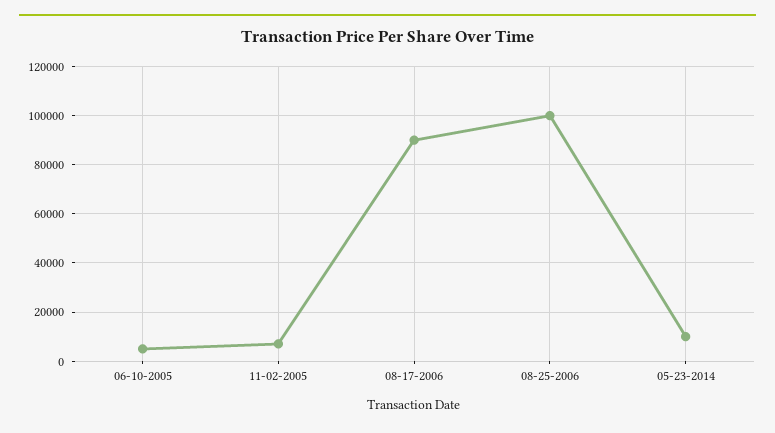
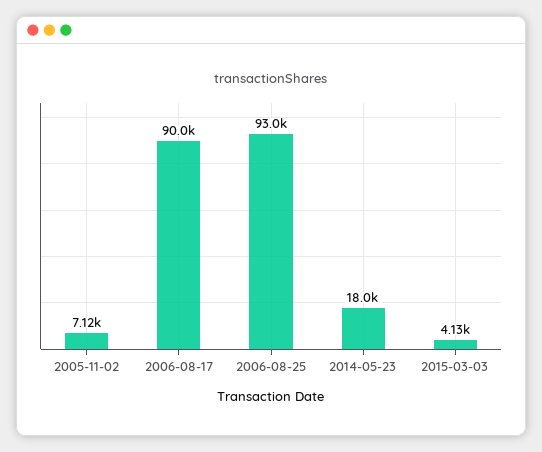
06-10-2005: 5000 -> none
08-25-2006: 100000 -> 93000
05-23-2014: 10000 -> 18000
2015-03-03: none -> 4130

